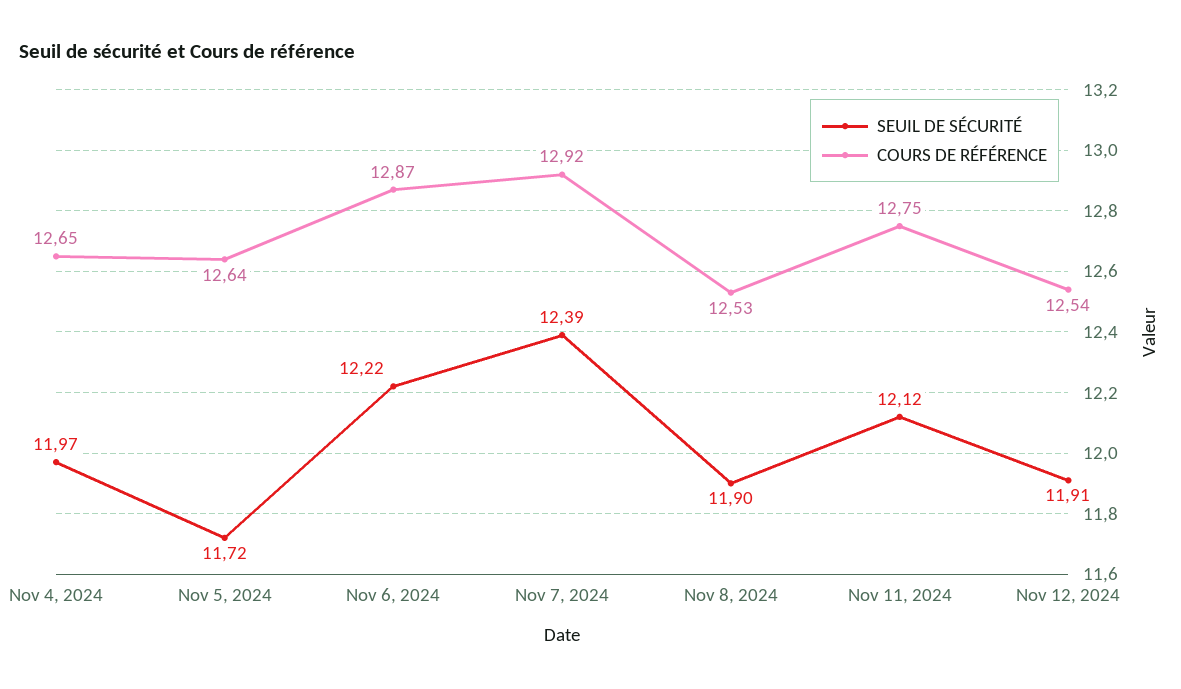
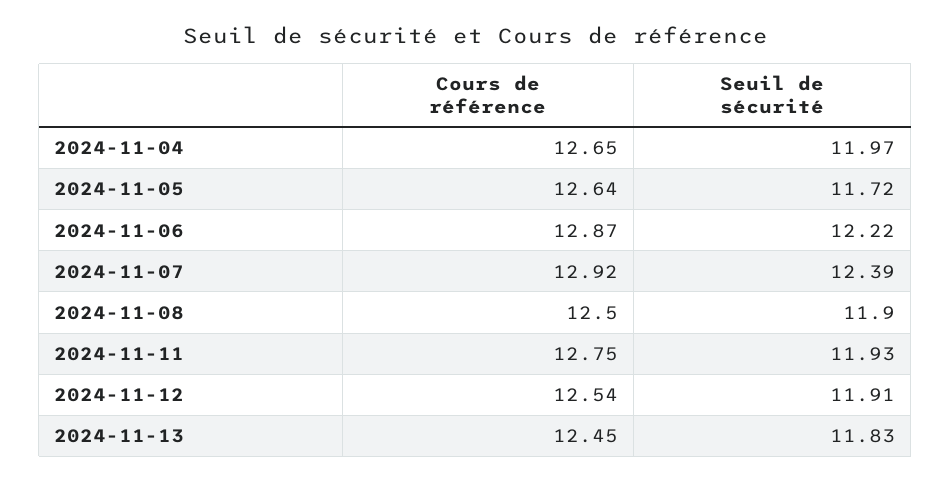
COURS DE RÉFÉRENCE, Nov 8, 2024: 12.53 -> 12.5
SEUIL DE SÉCURITÉ, Nov 11, 2024: 12.12 -> 11.93
COURS DE RÉFÉRENCE, 2024-11-13: none -> 12.45
SEUIL DE SÉCURITÉ, 2024-11-13: none -> 11.83

